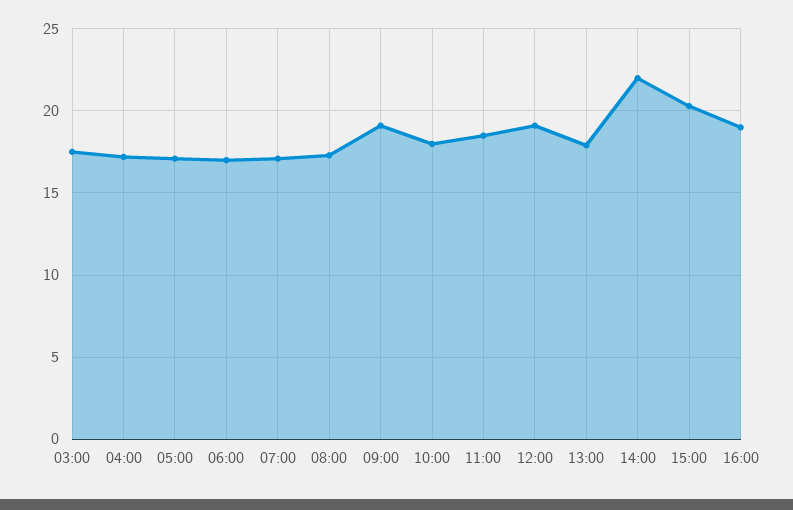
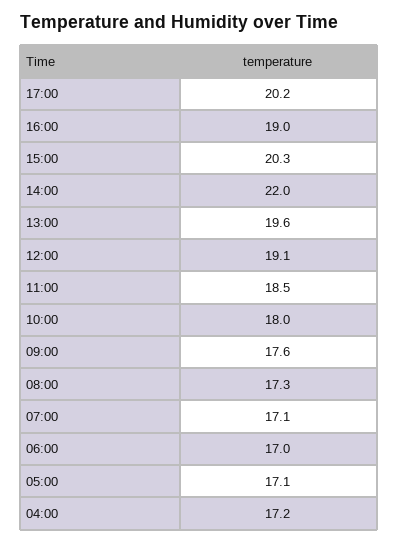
03:00: 17.5 -> none
09:00: 19 -> 17.6
13:00: 18 -> 19.6
17:00: none -> 20.2

